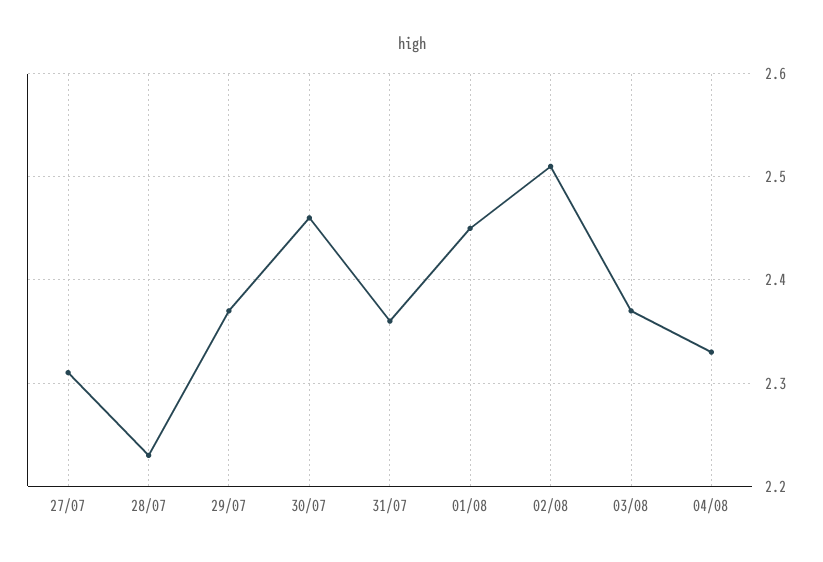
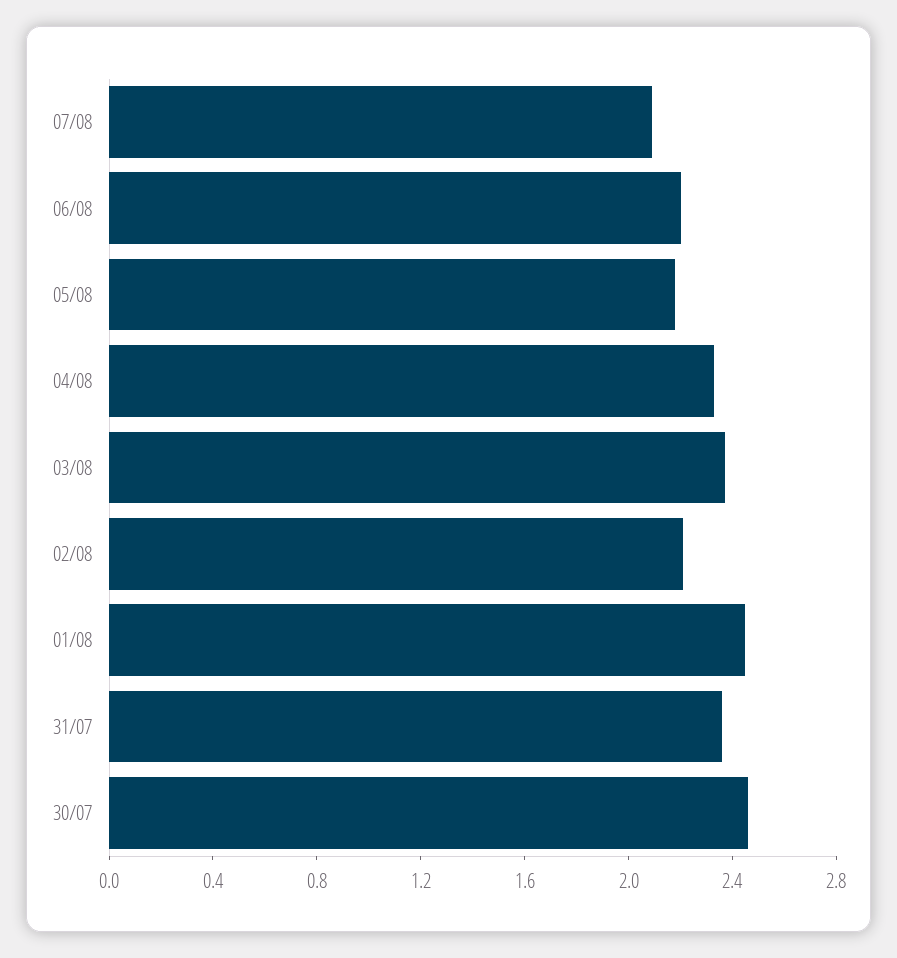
27/07: 2.31 -> none
28/07: 2.23 -> none
29/07: 2.37 -> none
02/08: 2.51 -> 2.2
07/08: none -> 2.1
06/08: none -> 2.2
05/08: none -> 2.2

